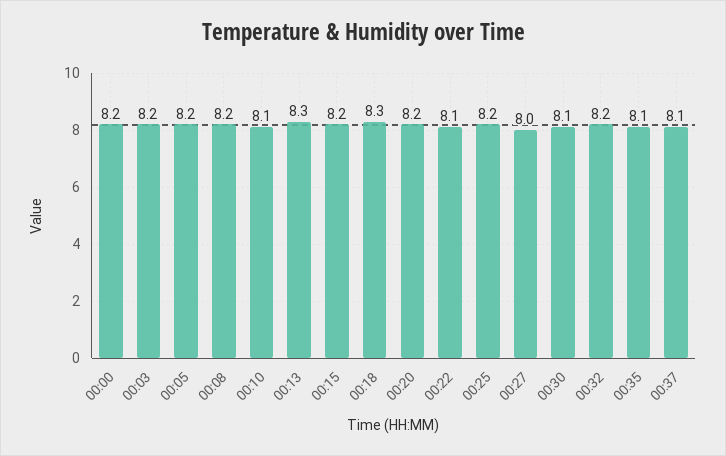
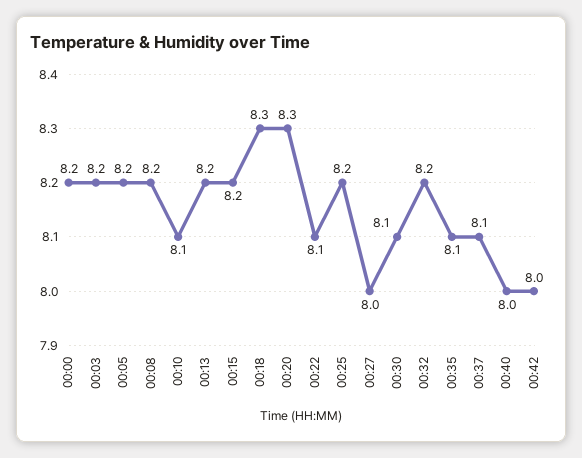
00:13: 8.3 -> 8.2
00:20: 8.2 -> 8.3
00:40: none -> 8
00:42: none -> 8

